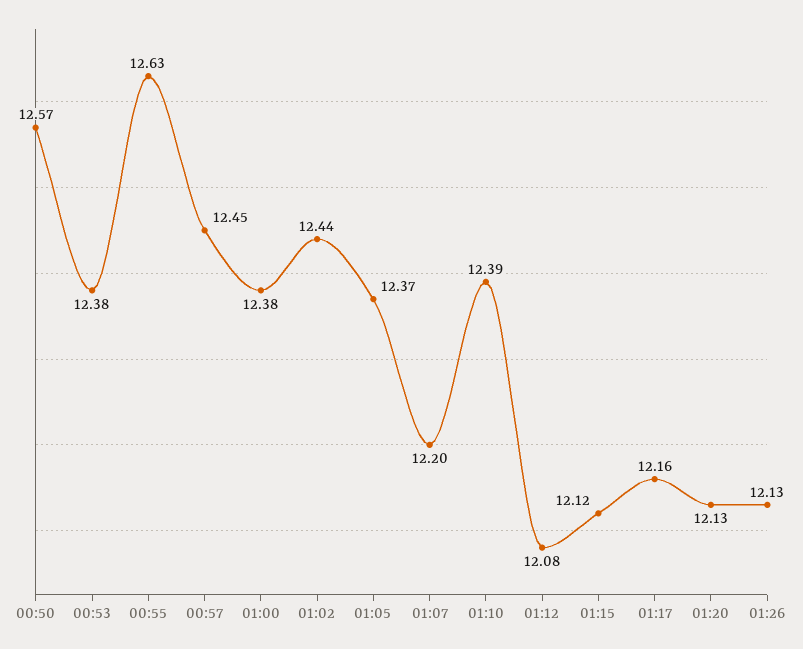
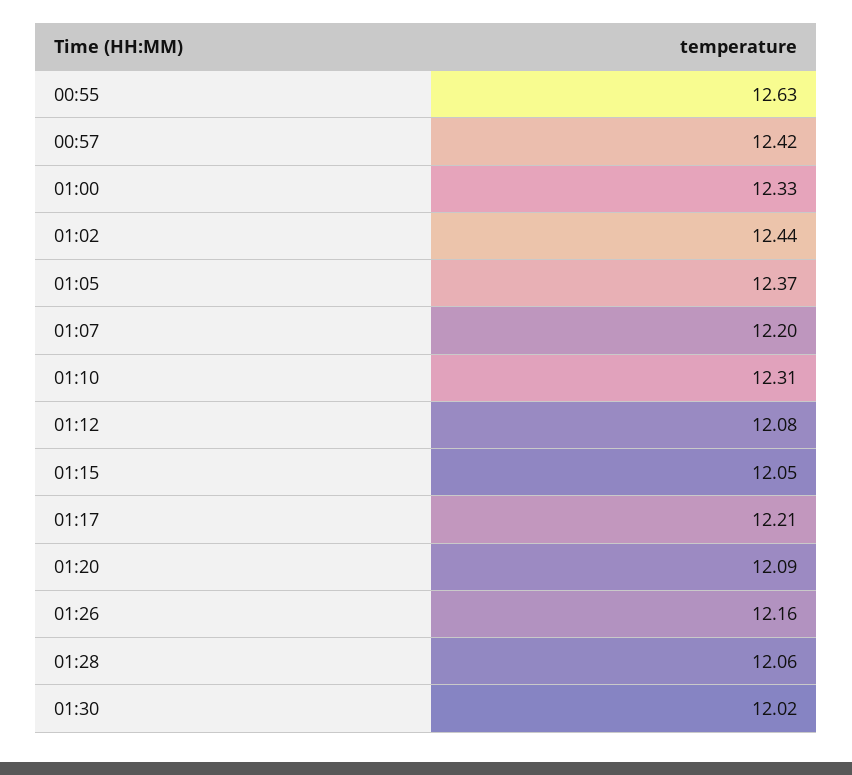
00:50: 12.57 -> none
00:53: 12.38 -> none
00:57: 12.45 -> 12.42
01:00: 12.38 -> 12.33
01:10: 12.39 -> 12.31
01:15: 12.12 -> 12.05
01:17: 12.16 -> 12.21
01:20: 12.13 -> 12.09
01:26: 12.13 -> 12.16
01:28: none -> 12.06
01:30: none -> 12.02

